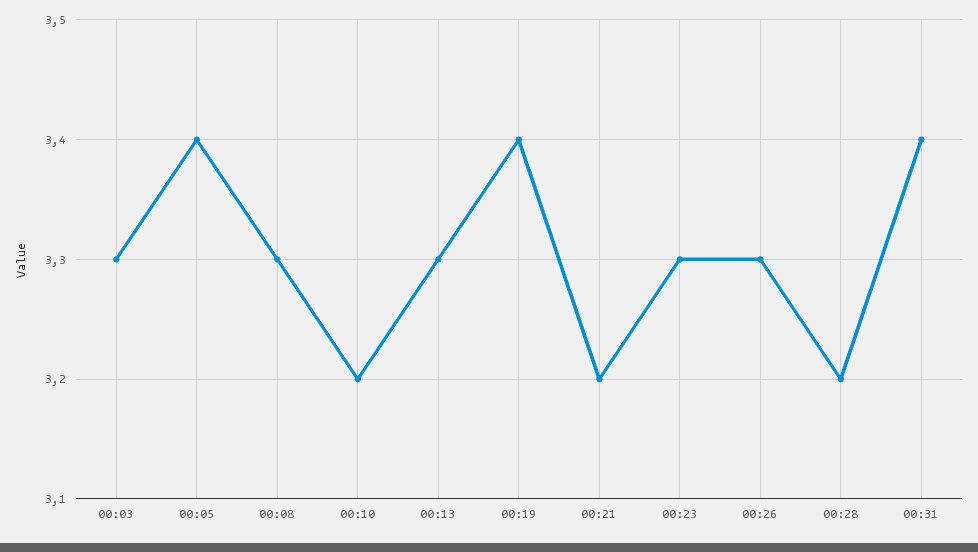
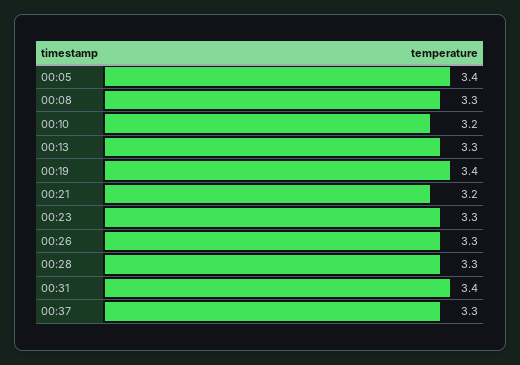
00:03: 3.3 -> none
00:28: 3.2 -> 3.3
00:37: none -> 3.3

